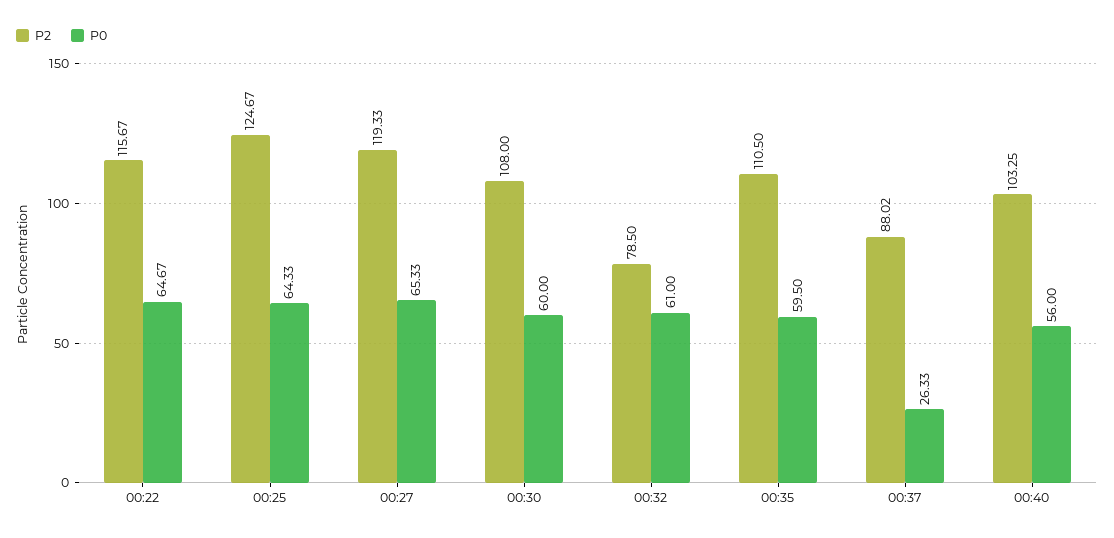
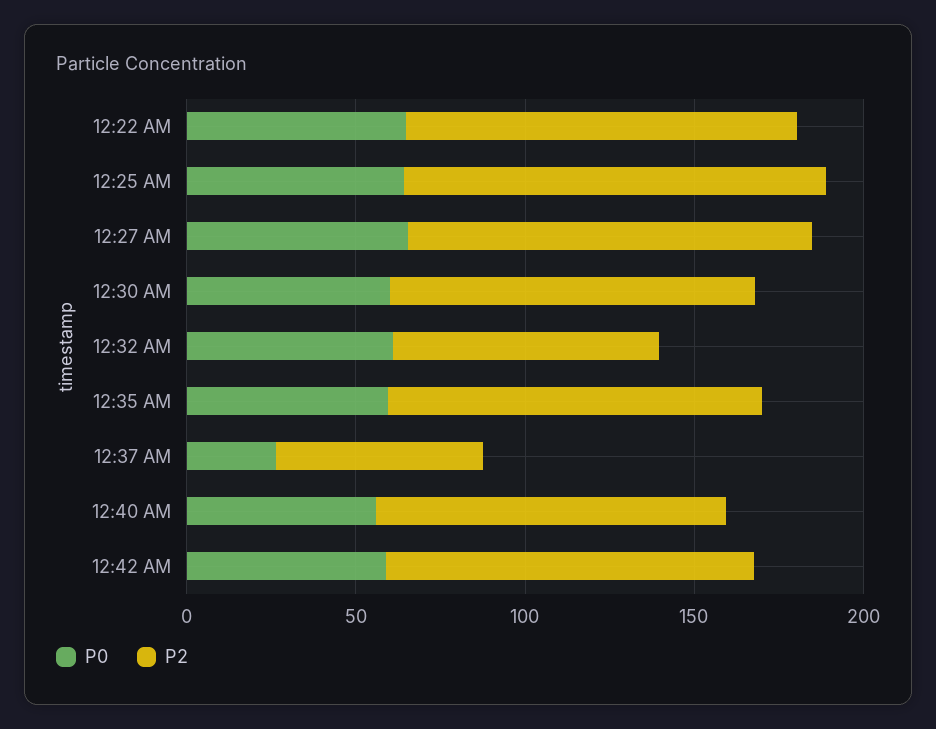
P2, 00:37: 88.02 -> 60
P0, 12:42 AM: none -> 60
P2, 12:42 AM: none -> 110

